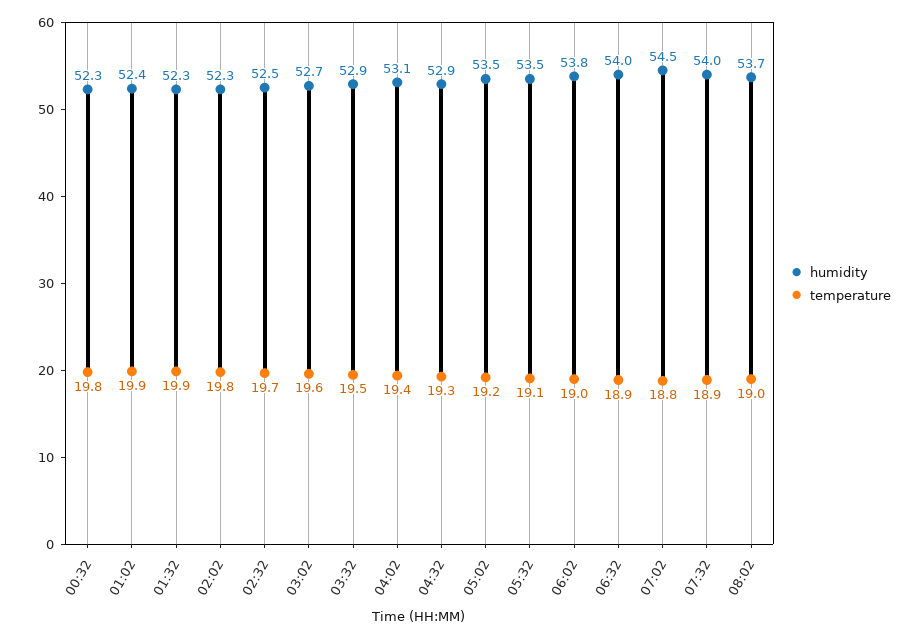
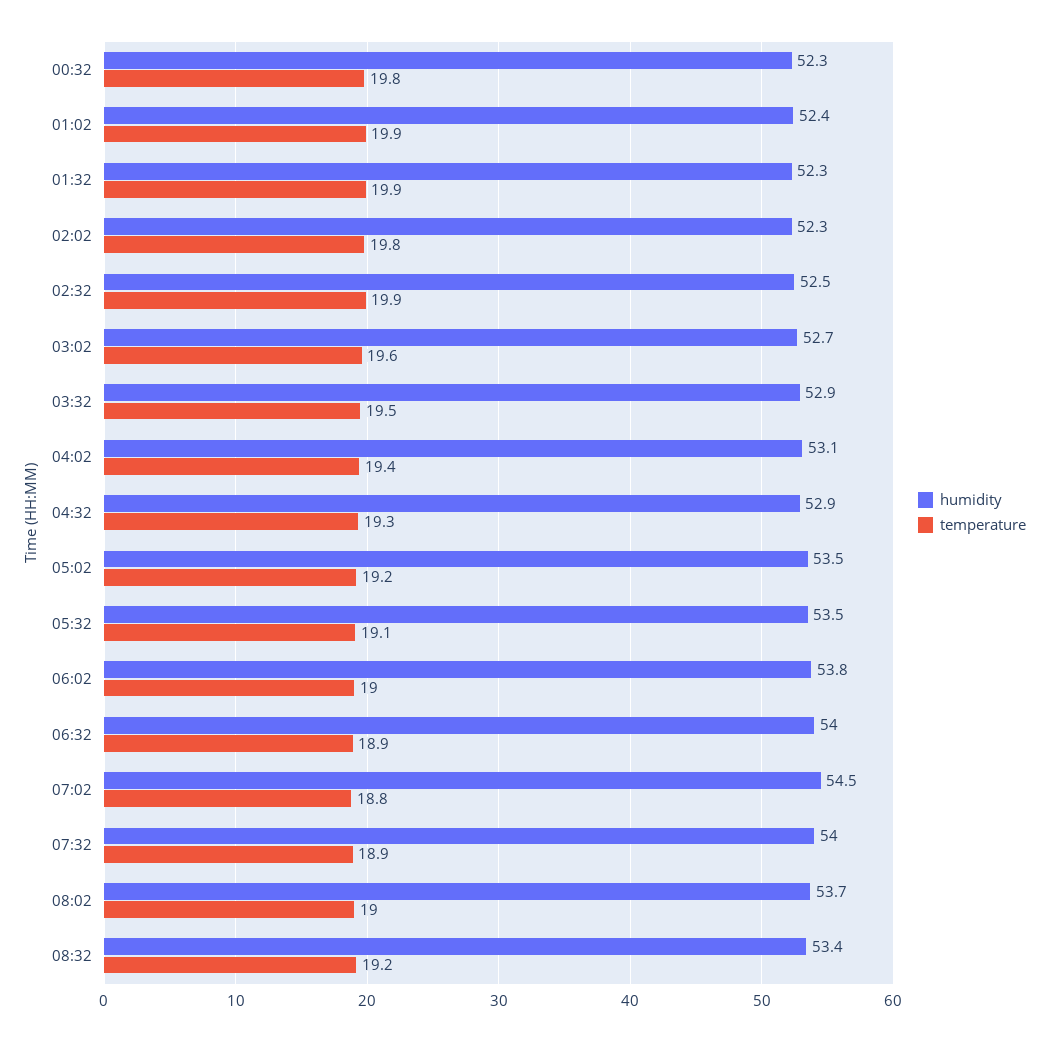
temperature, 02:32: 19.7 -> 19.9
humidity, 08:32: none -> 53.4
temperature, 08:32: none -> 19.2

